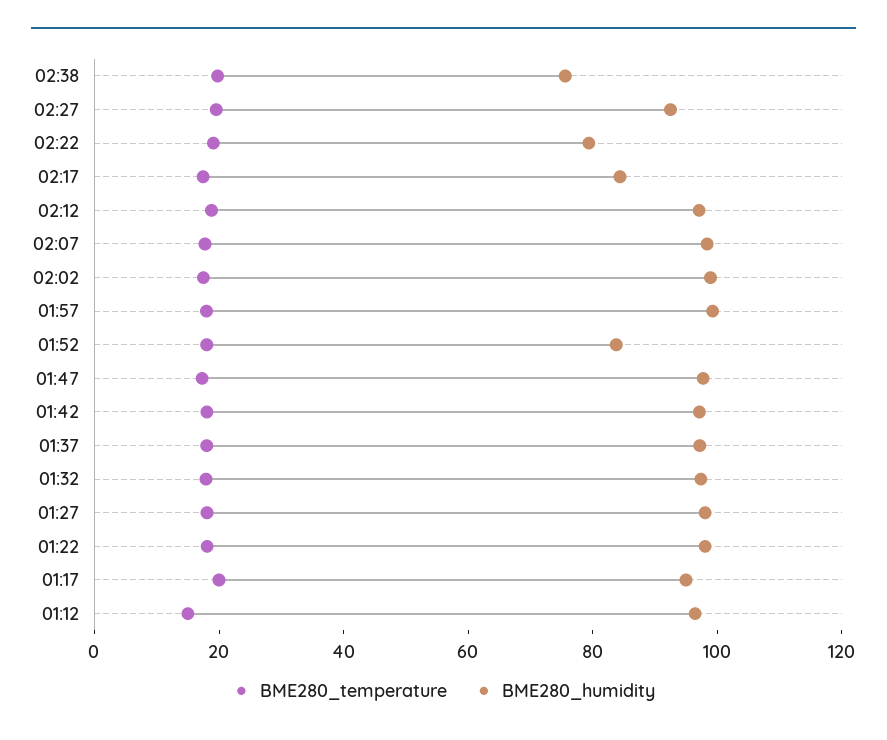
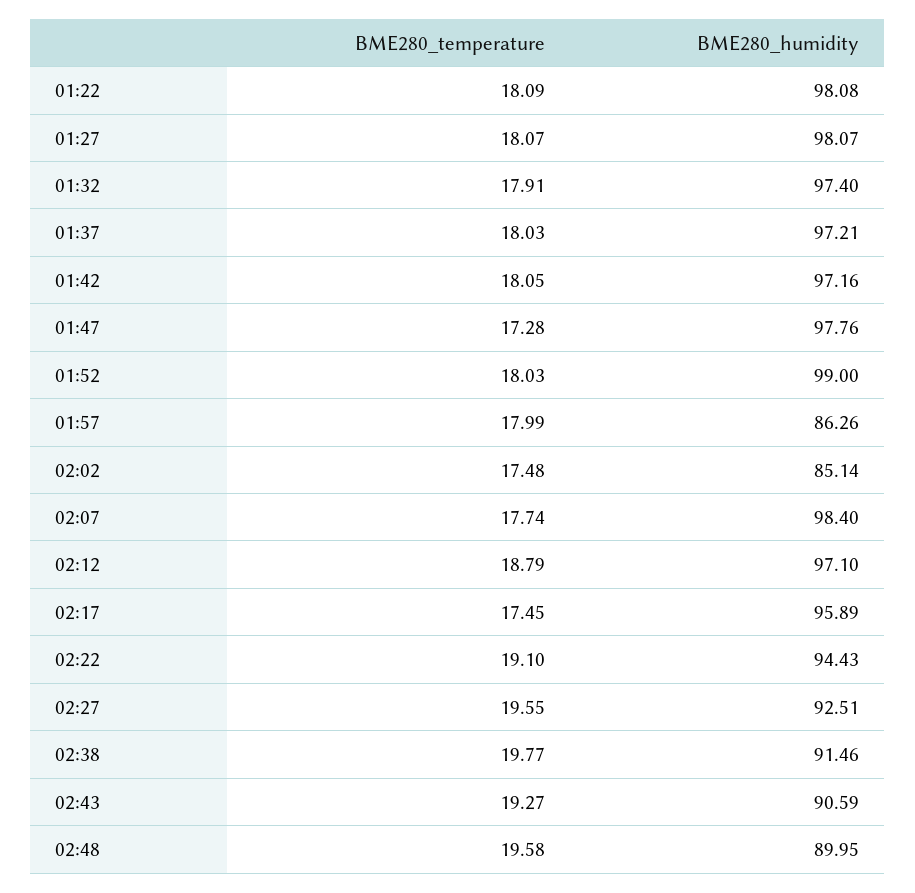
BME280_humidity, 02:38: 75 -> 91.46
BME280_humidity, 02:22: 80 -> 94.43
BME280_humidity, 02:17: 85 -> 95.89
BME280_humidity, 02:02: 100 -> 85.14
BME280_humidity, 01:57: 100 -> 86.26
BME280_humidity, 01:52: 85 -> 99
BME280_temperature, 01:17: 20 -> none
BME280_humidity, 01:17: 95 -> none
BME280_temperature, 01:12: 15 -> none
BME280_humidity, 01:12: 95 -> none
BME280_temperature, 02:43: none -> 19.27
BME280_humidity, 02:43: none -> 90.59
BME280_temperature, 02:48: none -> 19.58
BME280_humidity, 02:48: none -> 89.95

